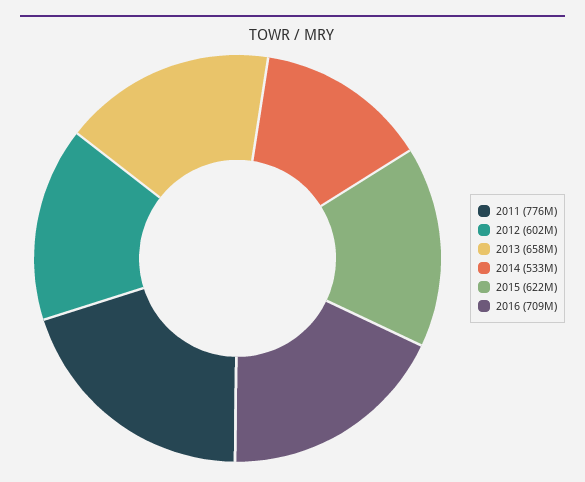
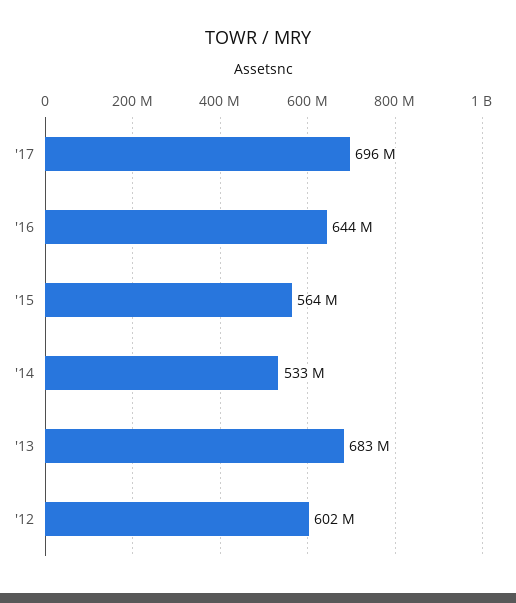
2011: 776000000 -> none
2013: 658000000 -> 683000000
2015: 622000000 -> 564000000
2016: 709000000 -> 644000000
'17: none -> 696000000

